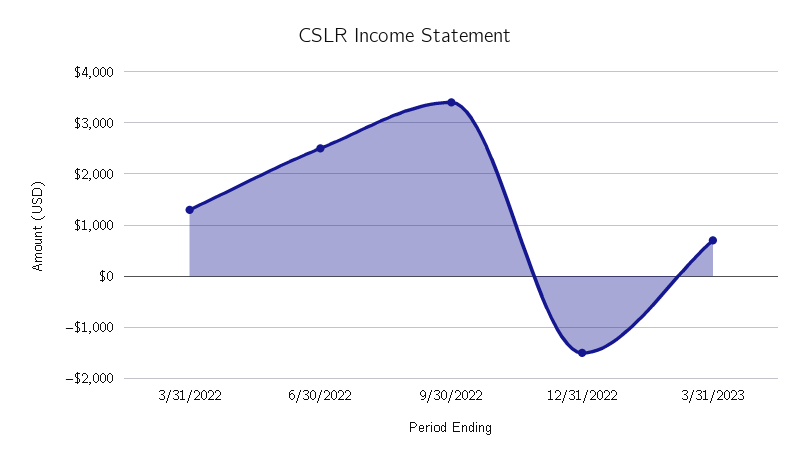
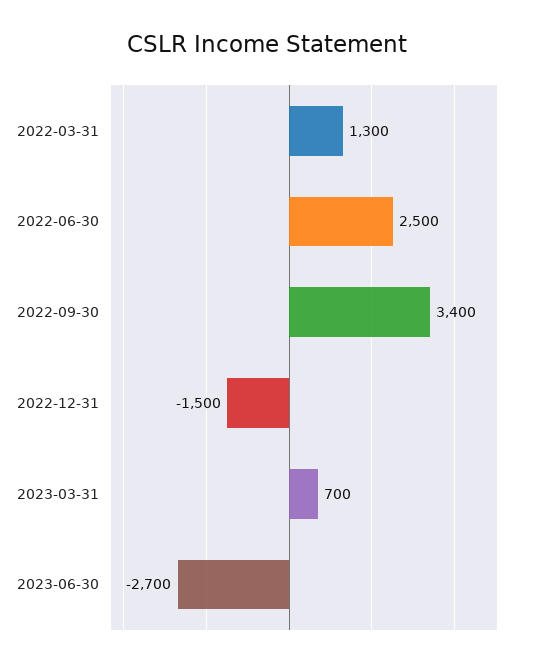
2023-06-30: none -> -2700

